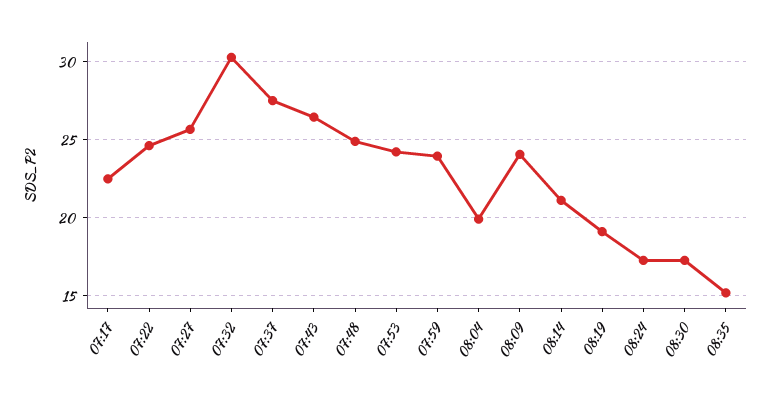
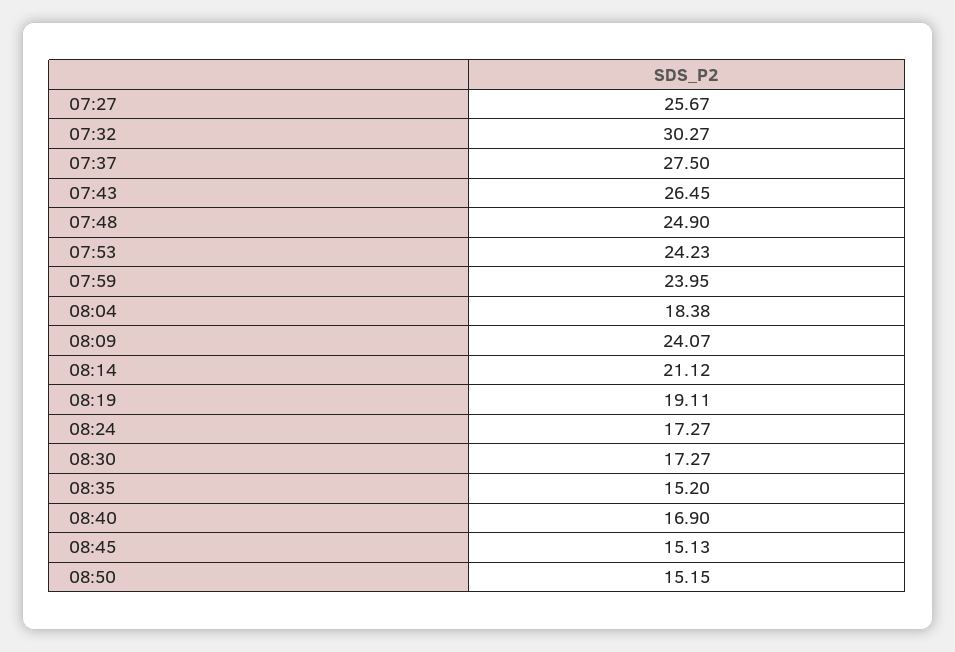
07:17: 22.5 -> none
07:22: 24.5 -> none
08:04: 20 -> 18.38
08:40: none -> 16.9
08:45: none -> 15.13
08:50: none -> 15.15

